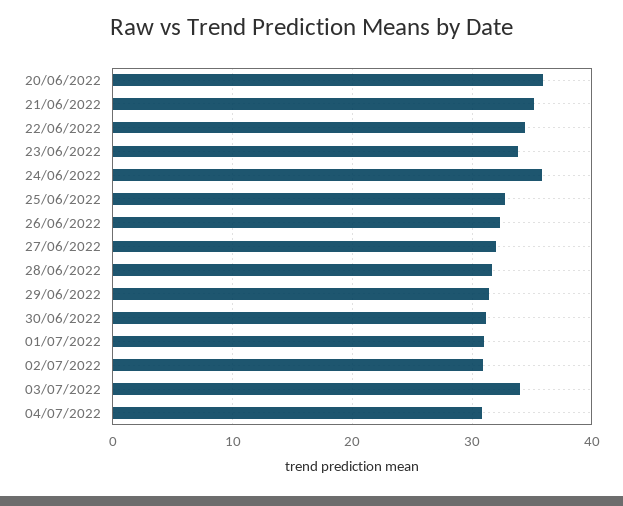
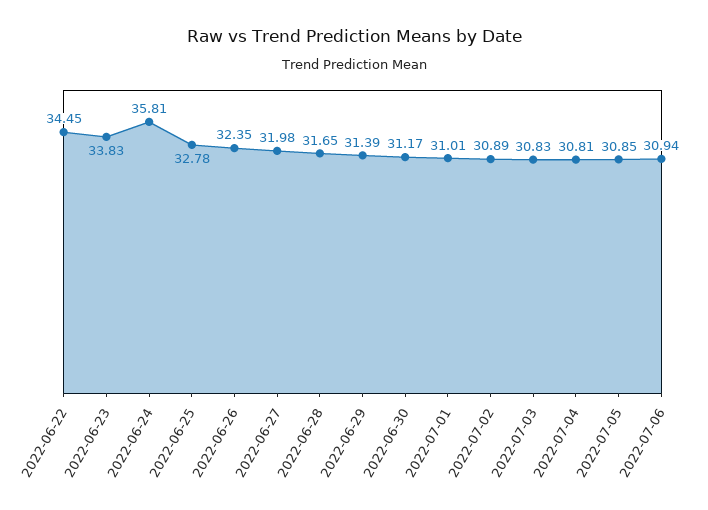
20/06/2022: 36 -> none
21/06/2022: 35 -> none
03/07/2022: 34 -> 30.83
2022-07-05: none -> 30.85
2022-07-06: none -> 30.94

